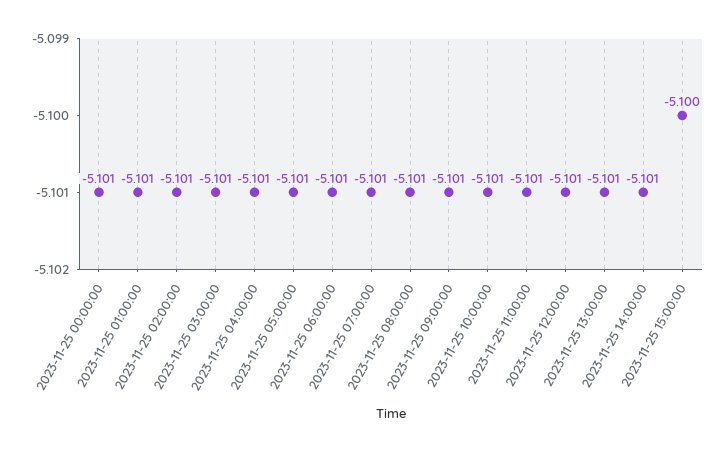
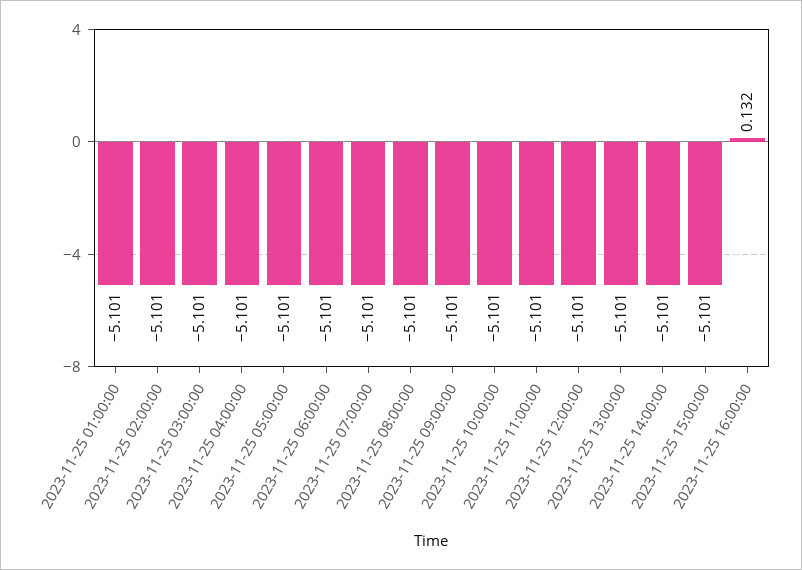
2023-11-25 00:00:00: -5.101 -> none
2023-11-25 15:00:00: -5.1 -> -5.101
2023-11-25 16:00:00: none -> 0.132

